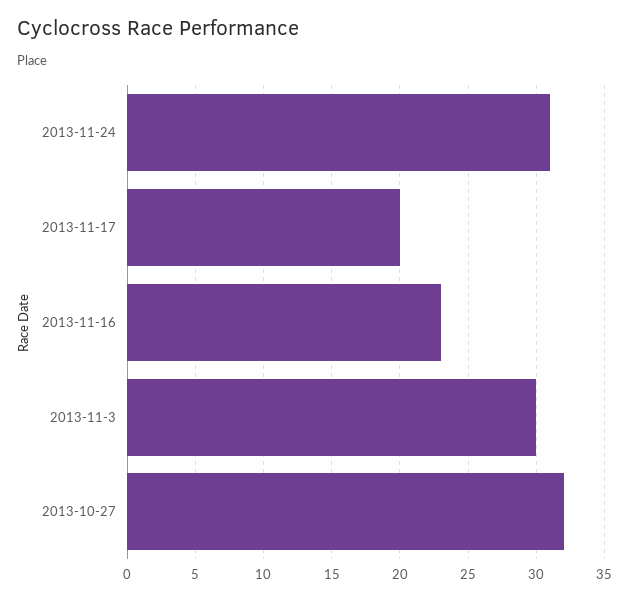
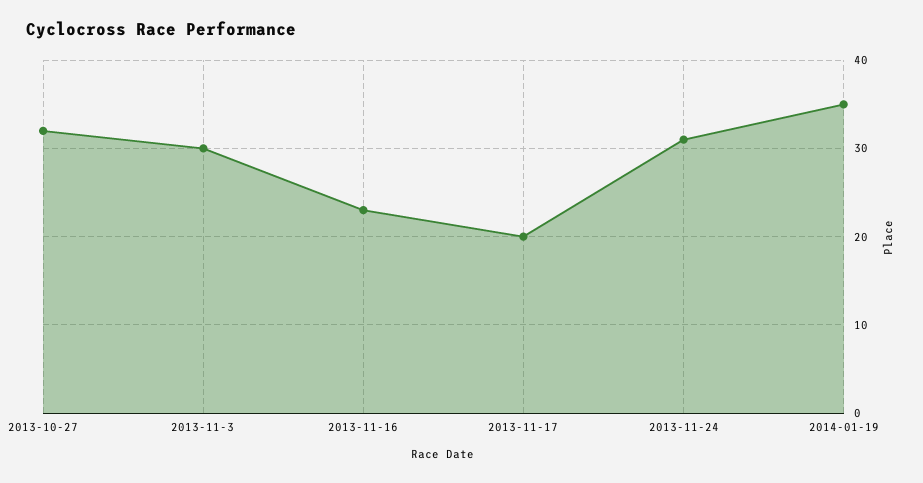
2014-01-19: none -> 35

